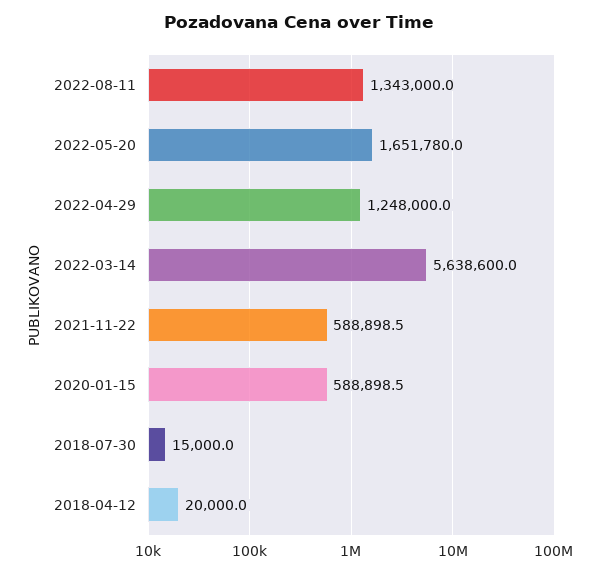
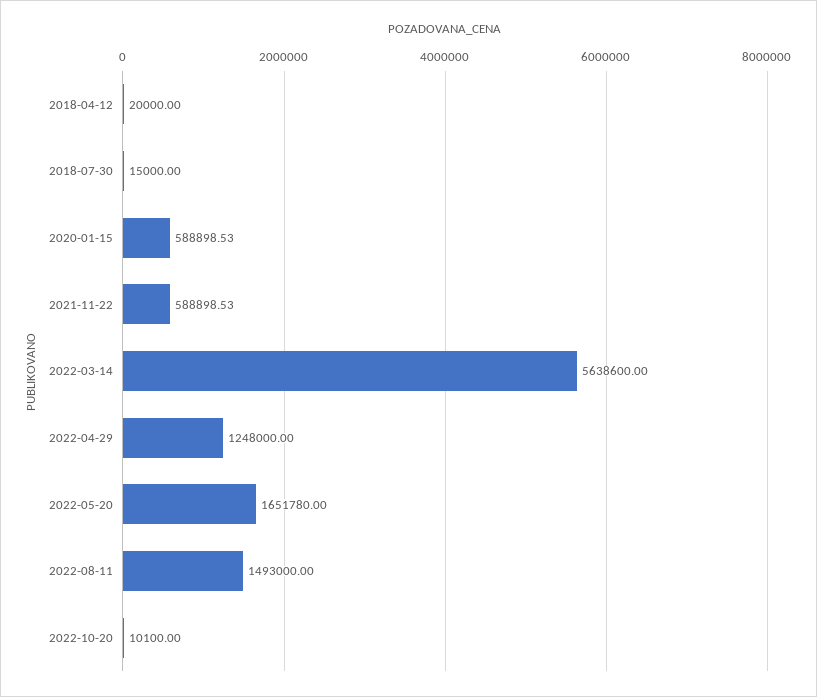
2022-08-11: 1343000 -> 1493000
2022-10-20: none -> 10100

